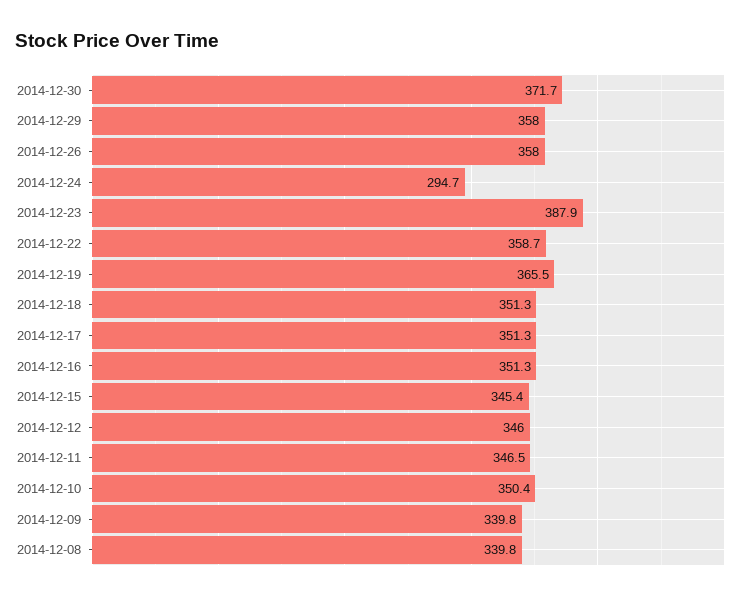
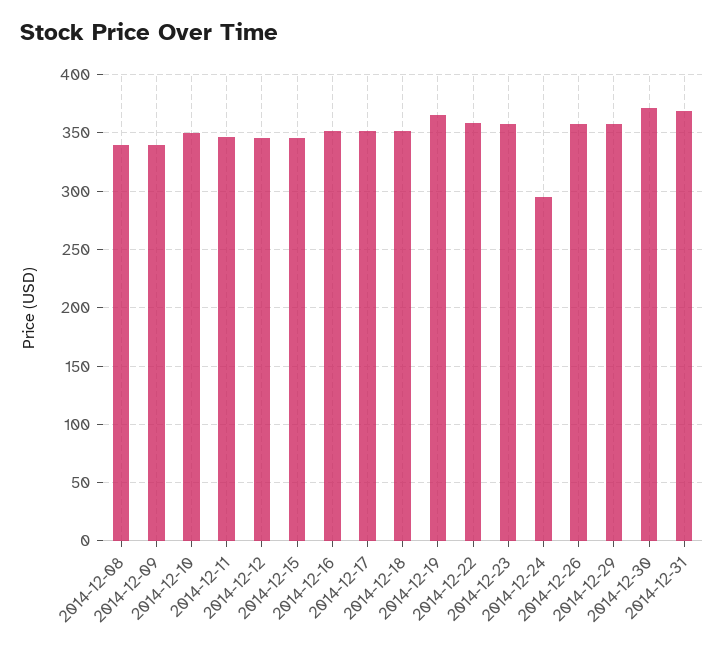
2014-12-23: 387.9 -> 360
2014-12-31: none -> 370

